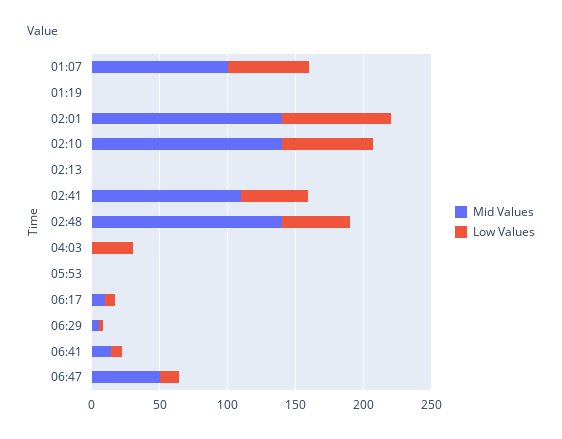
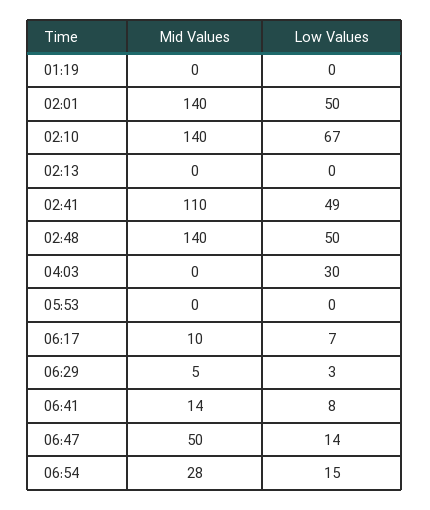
Mid Values, 01:07: 100 -> none
Low Values, 01:07: 60 -> none
Low Values, 02:01: 80 -> 50
Mid Values, 06:54: none -> 28
Low Values, 06:54: none -> 15

